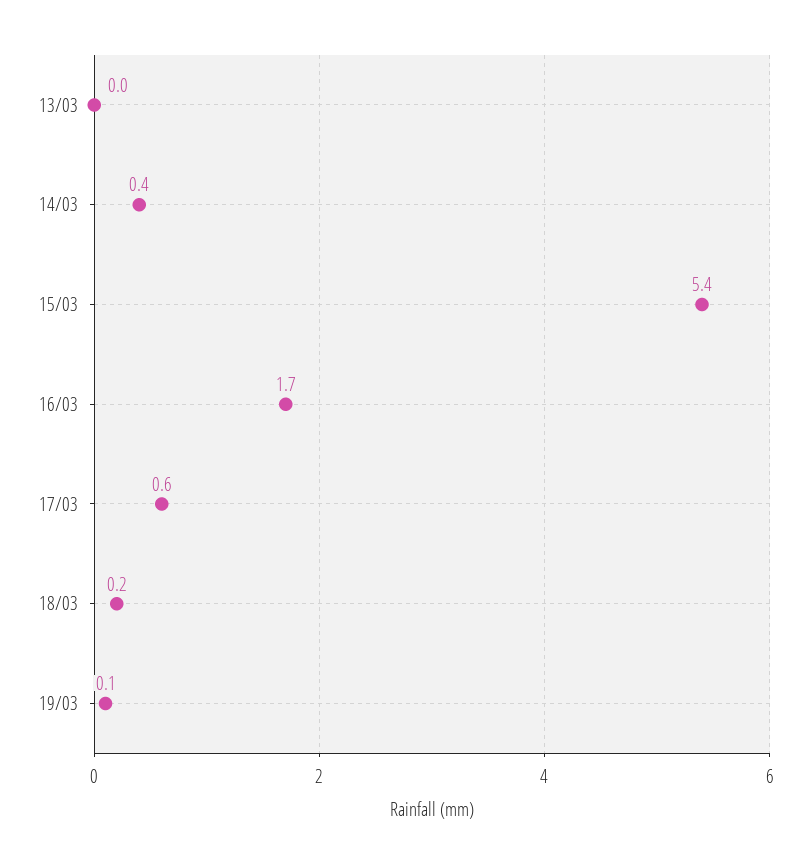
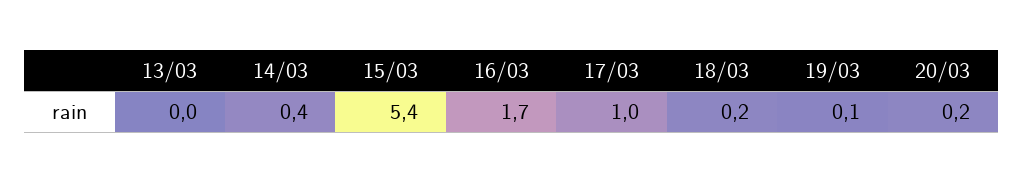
17/03: 0.6 -> 1
20/03: none -> 0.2

